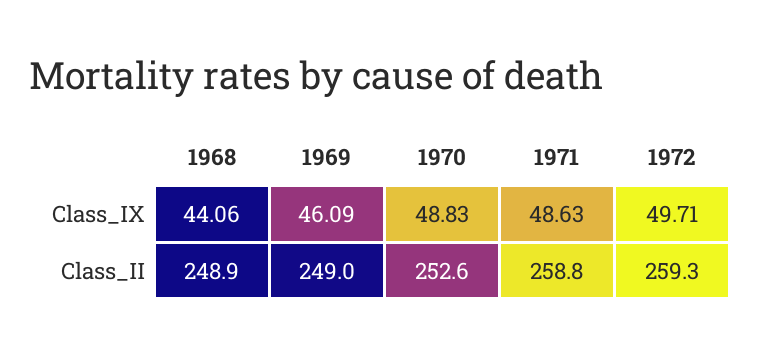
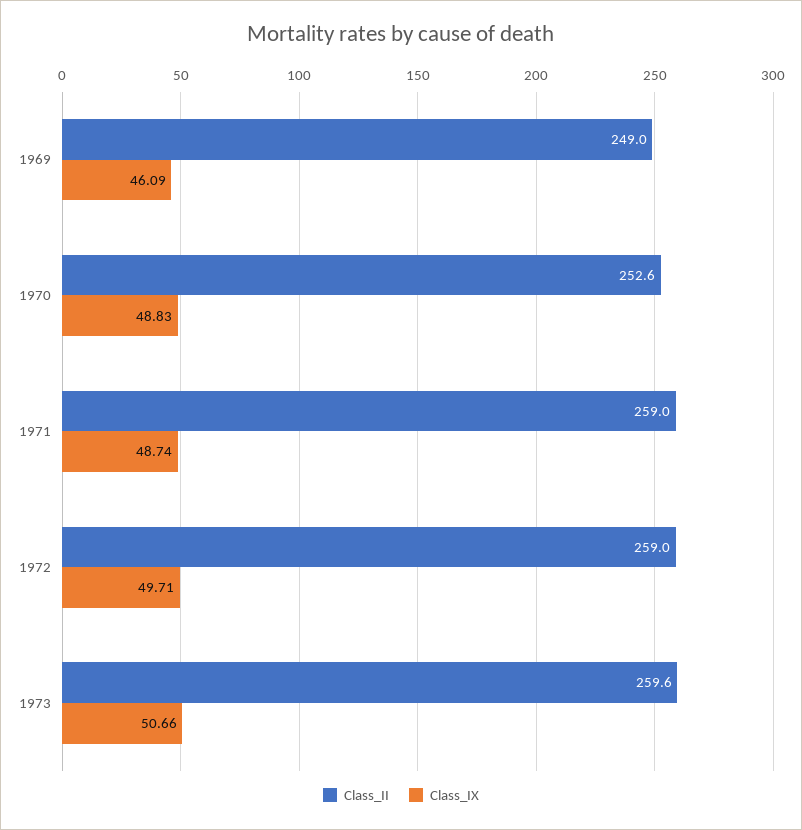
Class_IX, 1968: 44.06 -> none
Class_IX, 1971: 48.63 -> 48.74
Class_II, 1968: 248.9 -> none
Class_II, 1971: 258.8 -> 259
Class_II, 1972: 259.3 -> 259
Class_II, 1973: none -> 259.6
Class_IX, 1973: none -> 50.66

